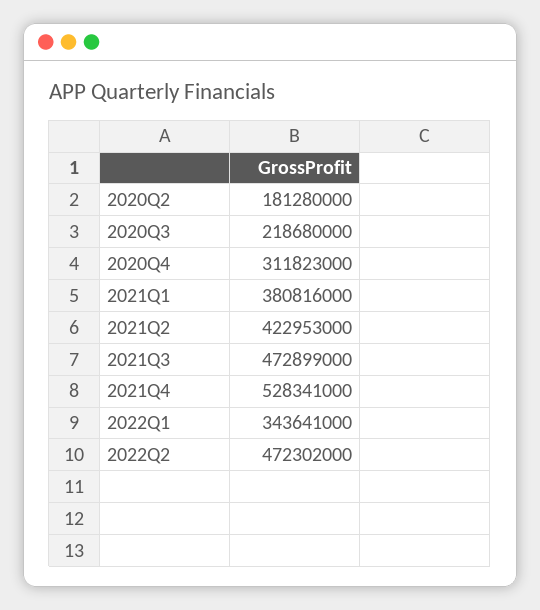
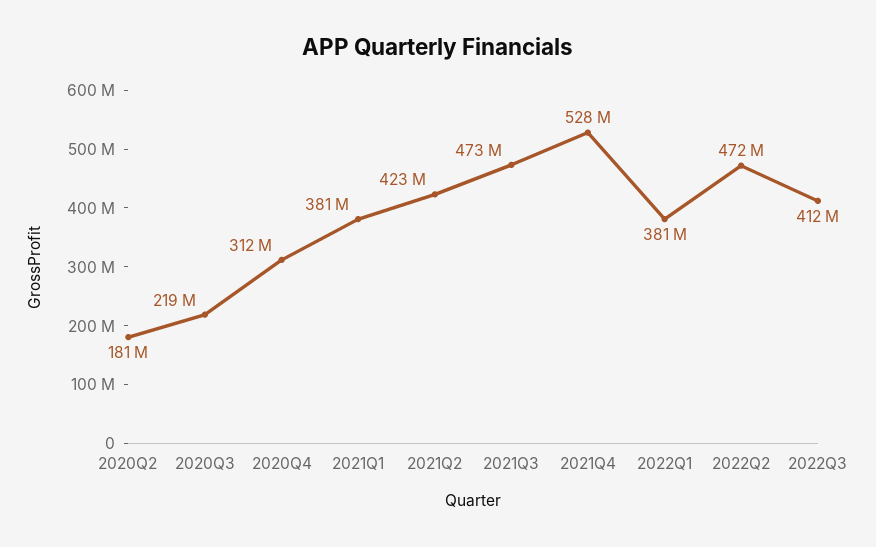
2022Q1: 343641000 -> 381000000
2022Q3: none -> 412000000

